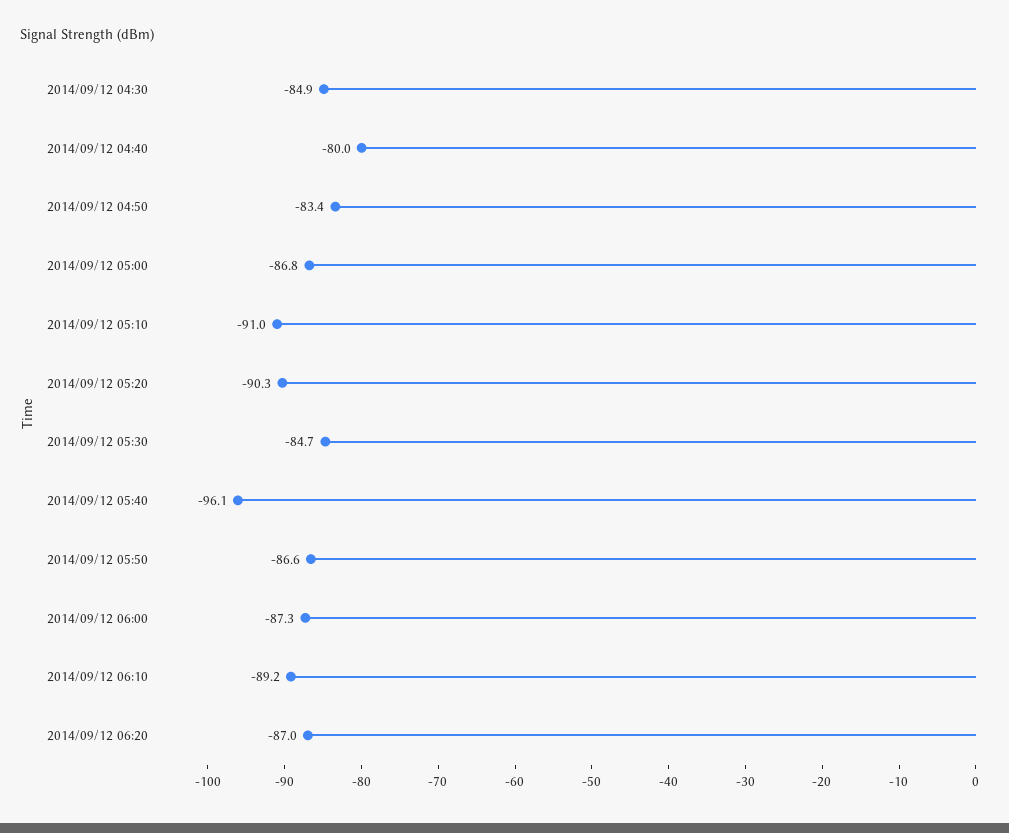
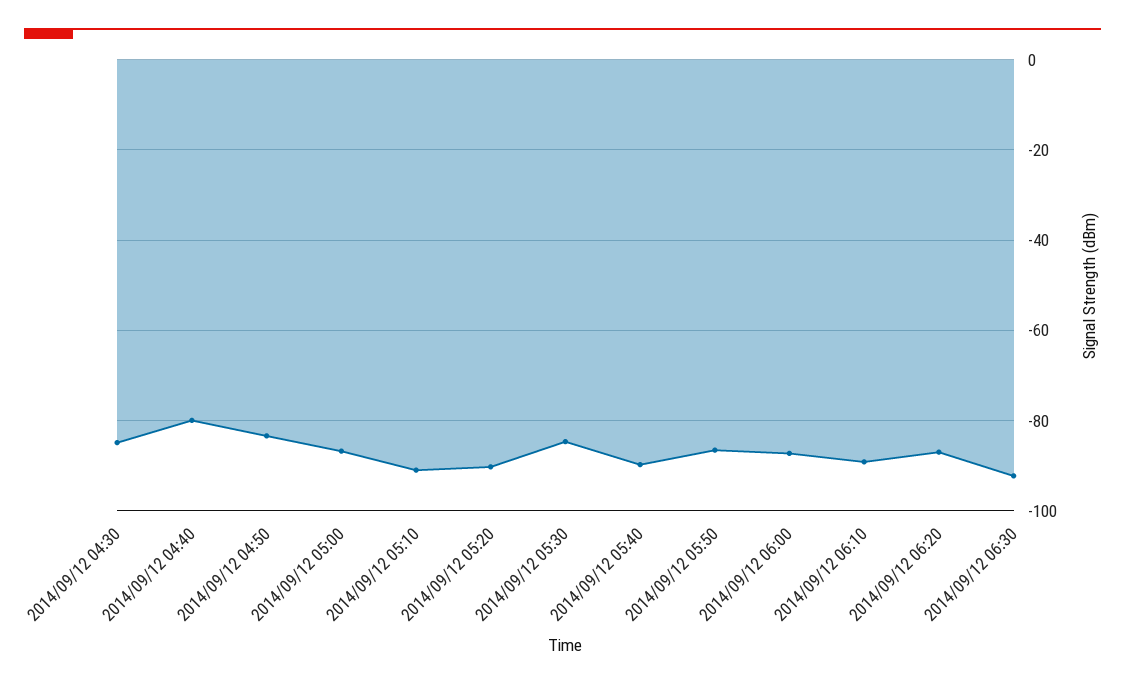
2014/09/12 05:40: -96.1 -> -90
2014/09/12 06:30: none -> -92

